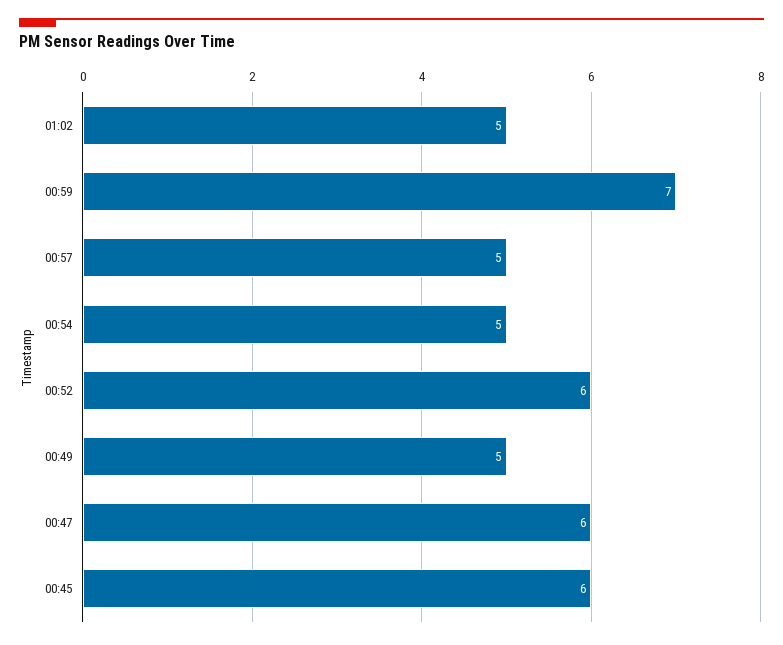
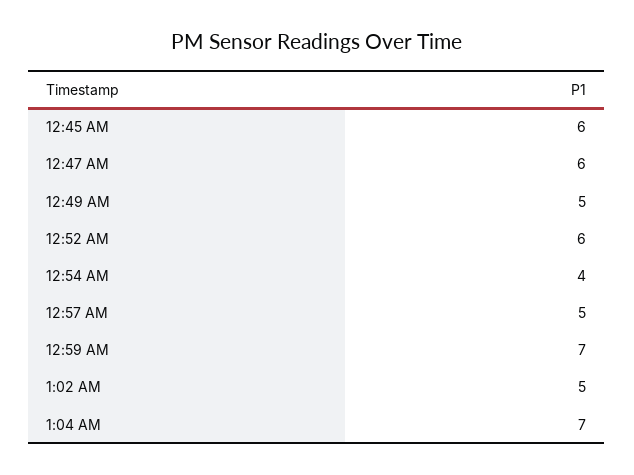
00:54: 5 -> 4
1:04 AM: none -> 7

